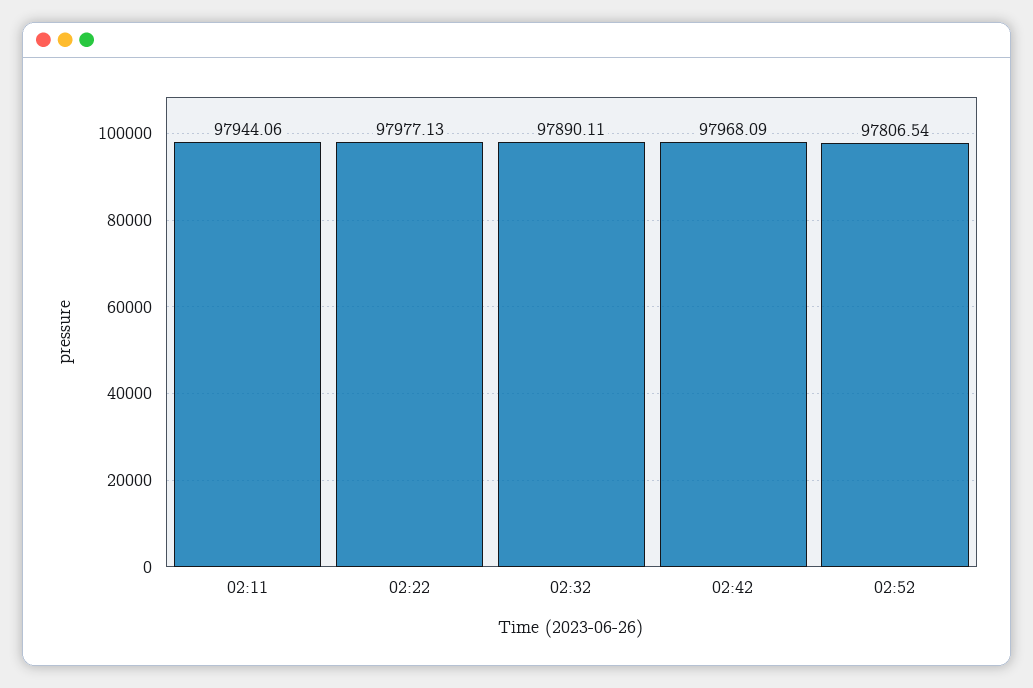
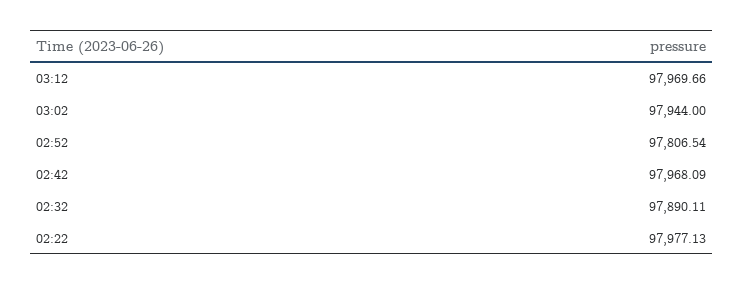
02:11: 97944.06 -> none
03:12: none -> 97969.66
03:02: none -> 97944

